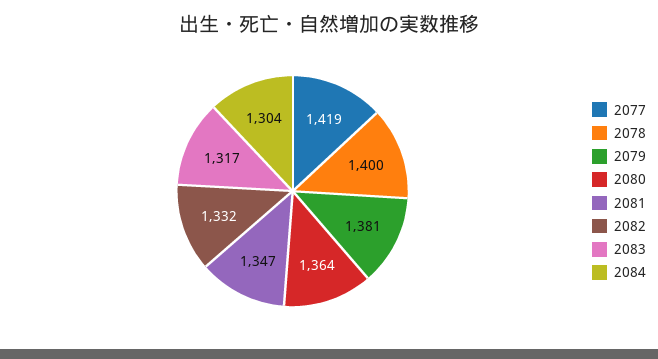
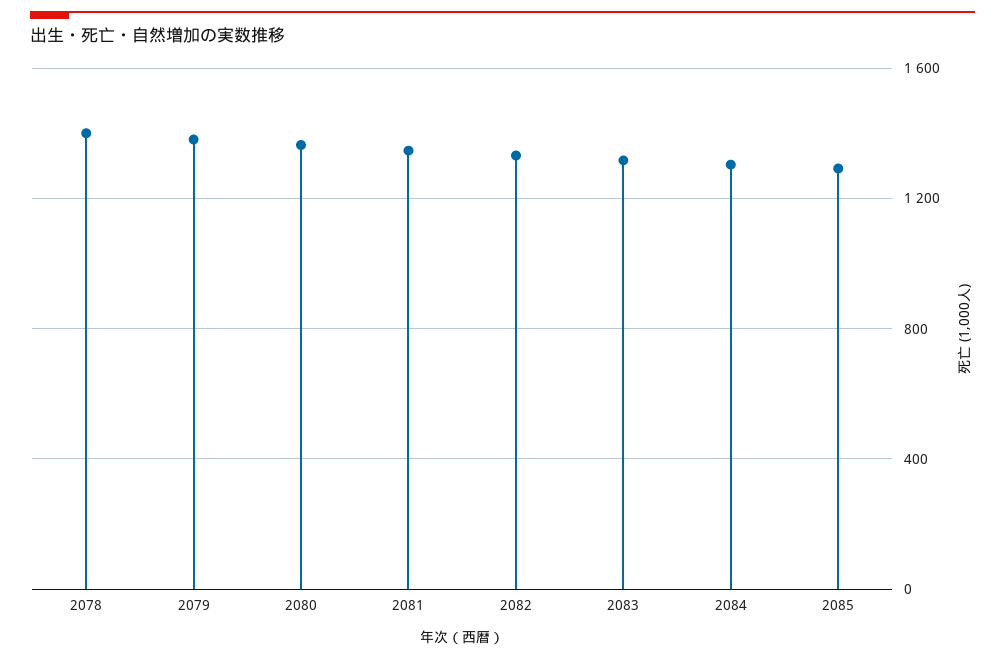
2077: 1419 -> none
2085: none -> 1300

